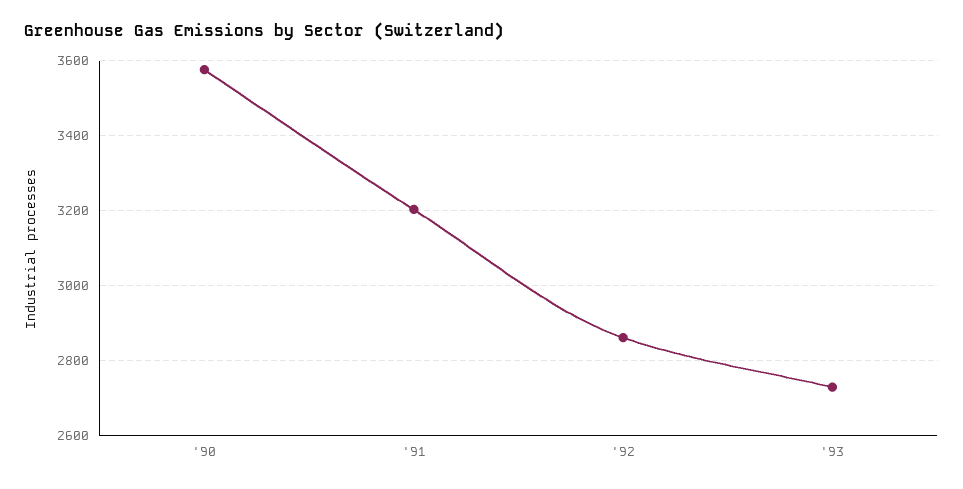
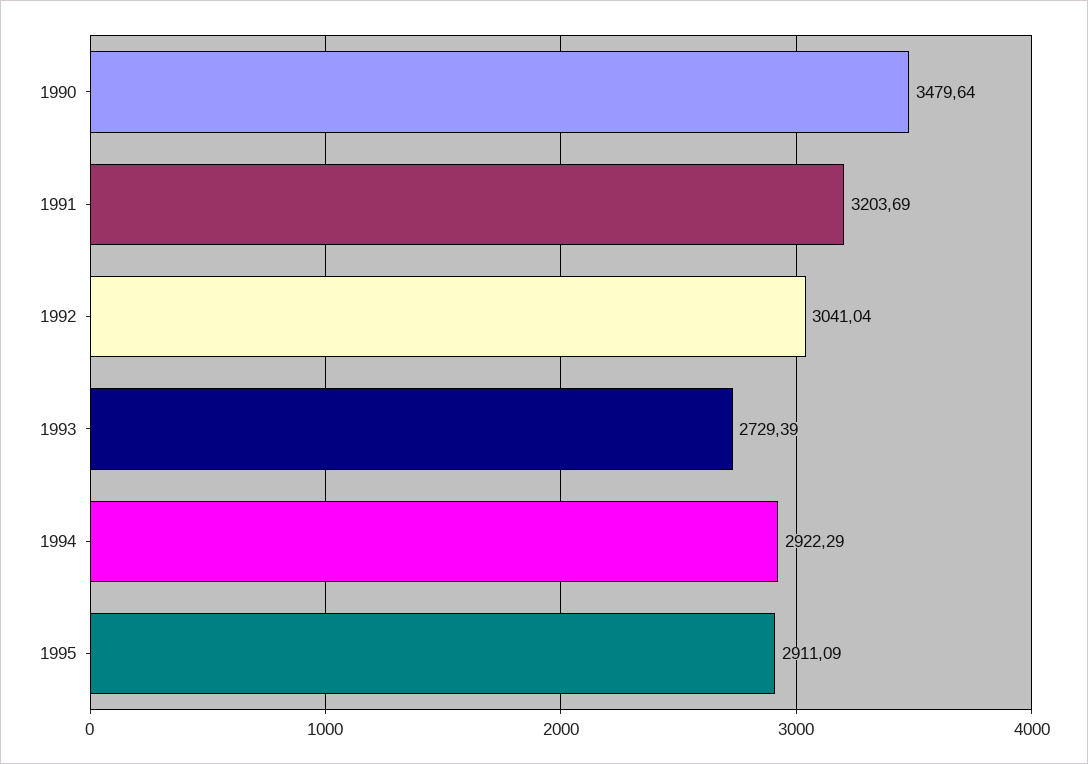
'90: 3580 -> 3479.64
'92: 2860 -> 3041.04
1994: none -> 2922.29
1995: none -> 2911.09

